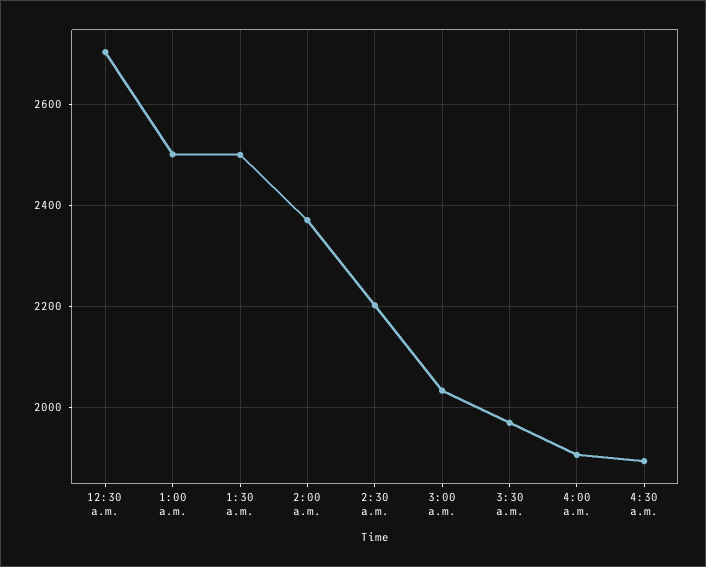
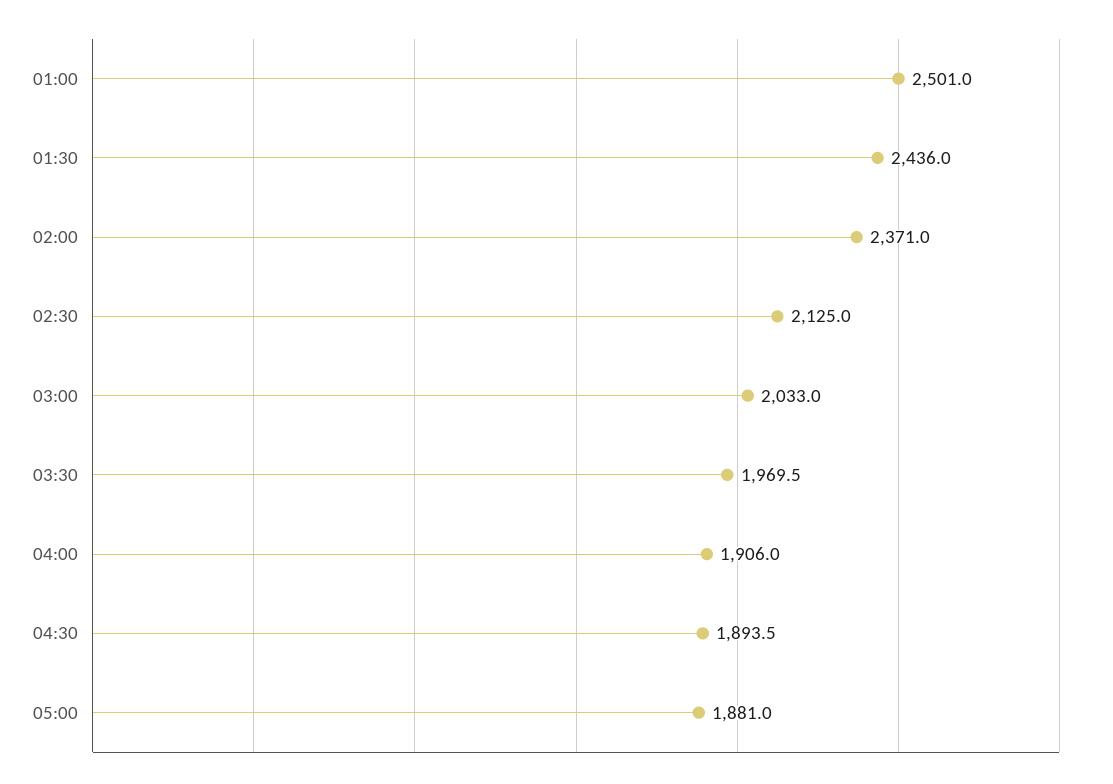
12:30 a.m.: 2700 -> none
1:30 a.m.: 2500 -> 2436
2:30 a.m.: 2200 -> 2125
05:00: none -> 1881

